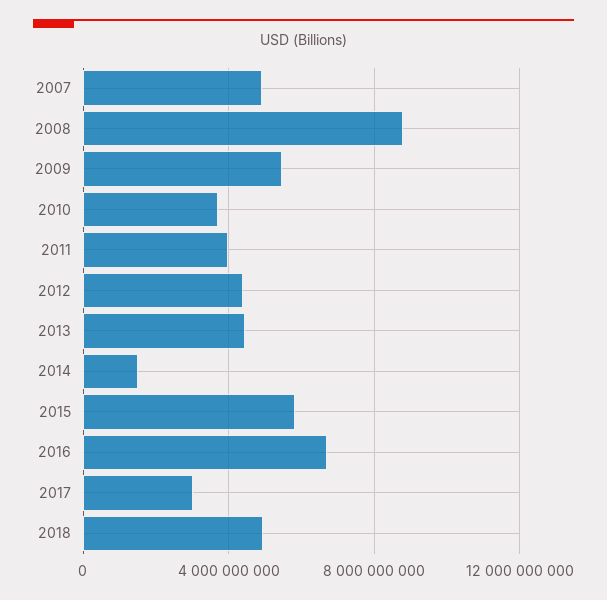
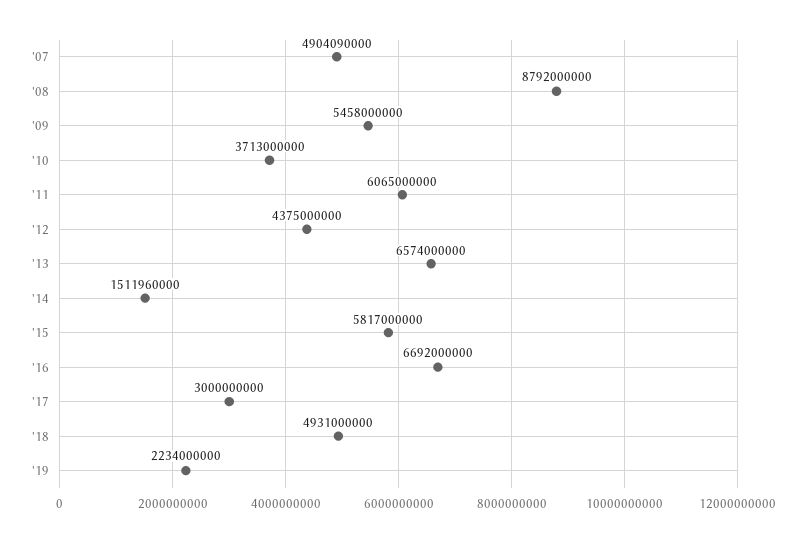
2011: 4000000000 -> 6065000000
2013: 4500000000 -> 6574000000
'19: none -> 2234000000

